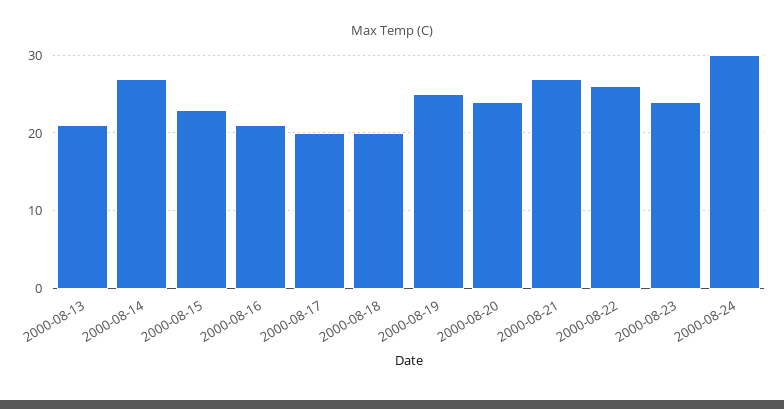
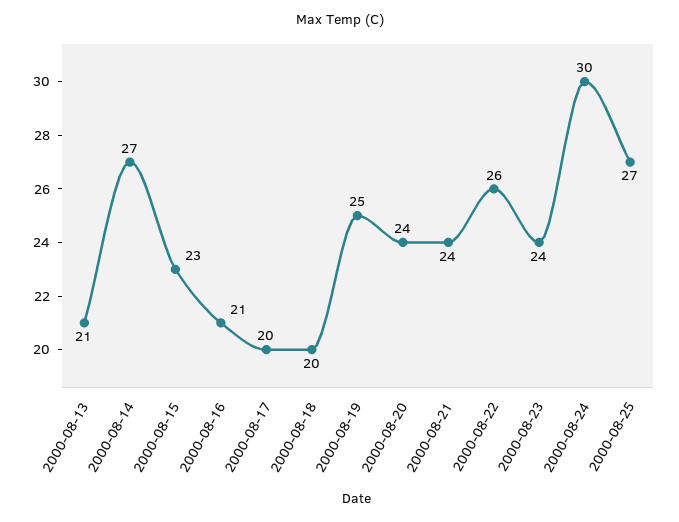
2000-08-21: 27 -> 24
2000-08-25: none -> 27

